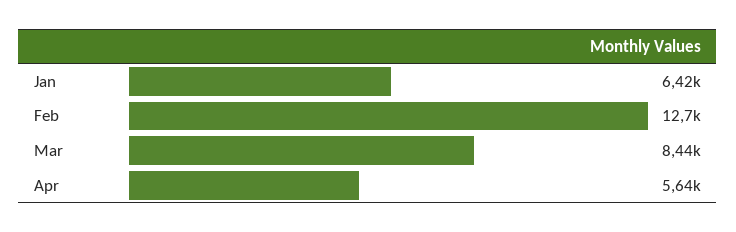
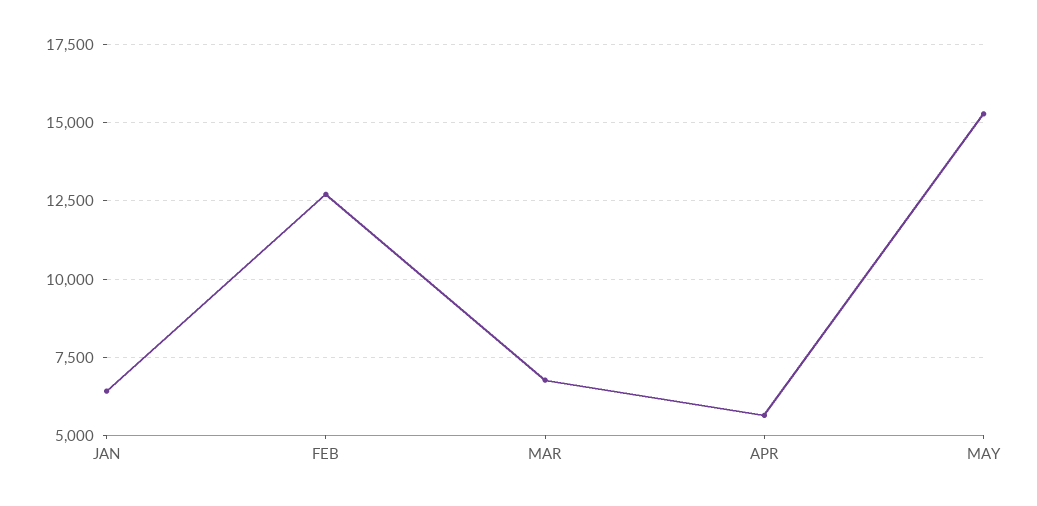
Mar: 8440 -> 6750
MAY: none -> 15250

